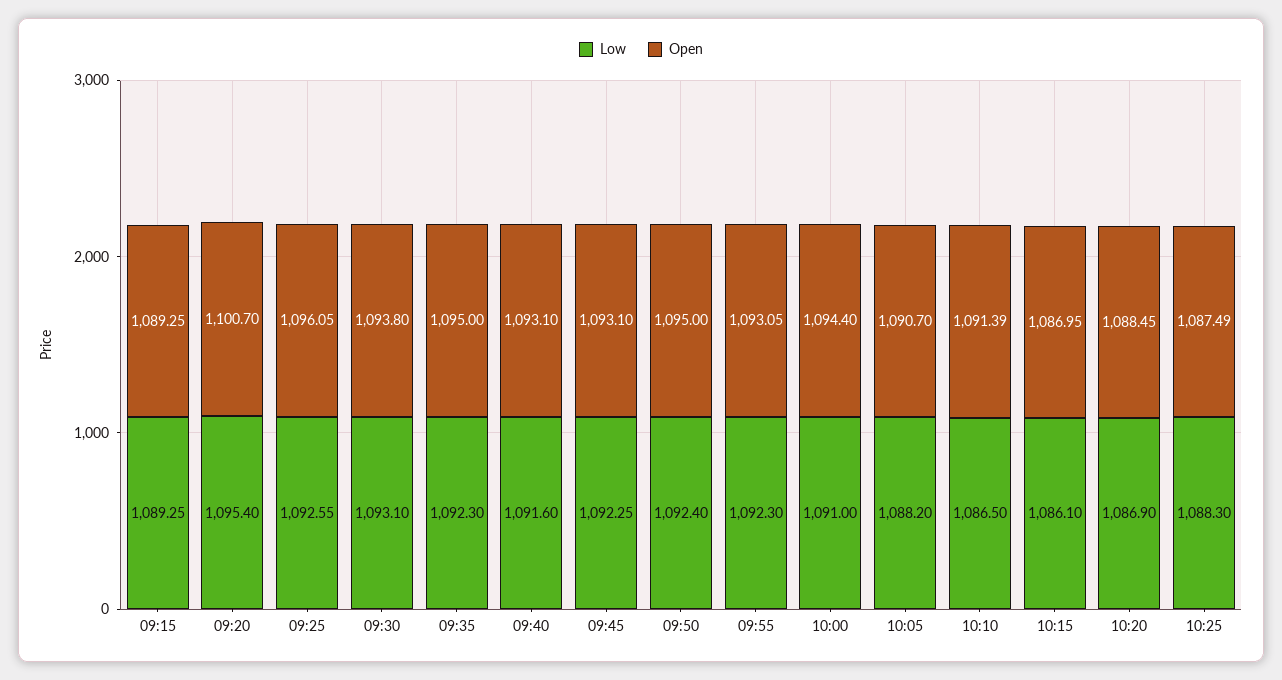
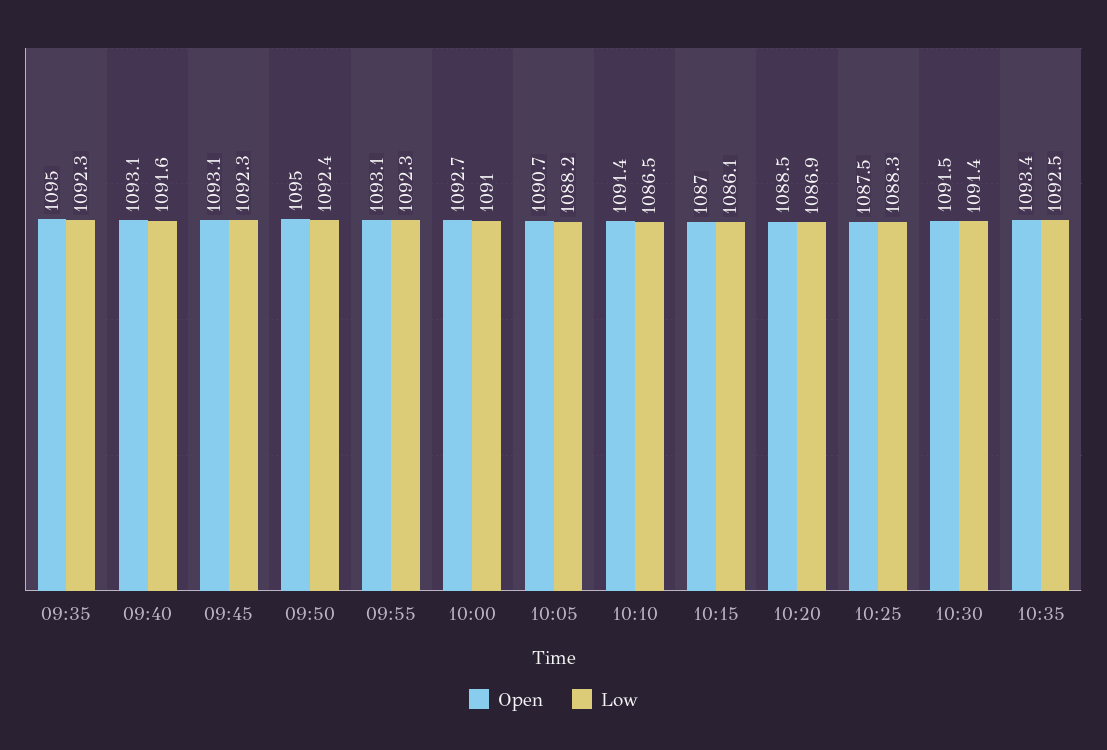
Low, 09:15: 1089.25 -> none
Open, 09:15: 1089.25 -> none
Low, 09:20: 1095.4 -> none
Open, 09:20: 1100.7 -> none
Low, 09:25: 1092.55 -> none
Open, 09:25: 1096.05 -> none
Low, 09:30: 1093.1 -> none
Open, 09:30: 1093.8 -> none
Open, 10:00: 1094.4 -> 1092.7
Open, 10:30: none -> 1091.5
Low, 10:30: none -> 1091.4
Open, 10:35: none -> 1093.4
Low, 10:35: none -> 1092.5

